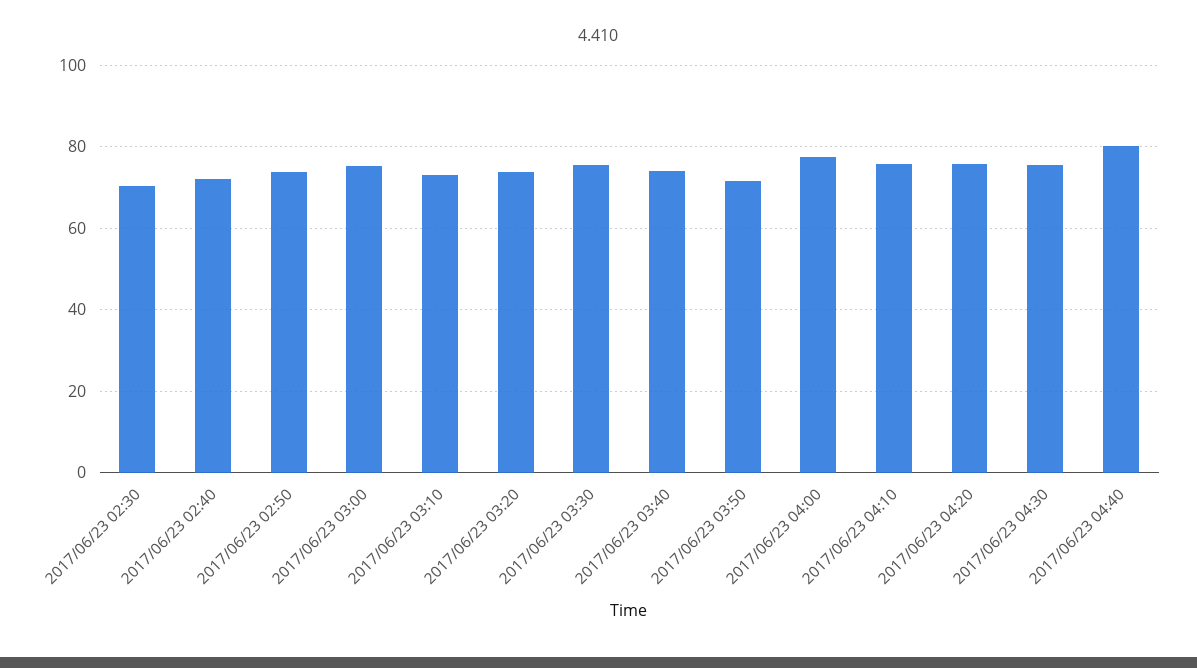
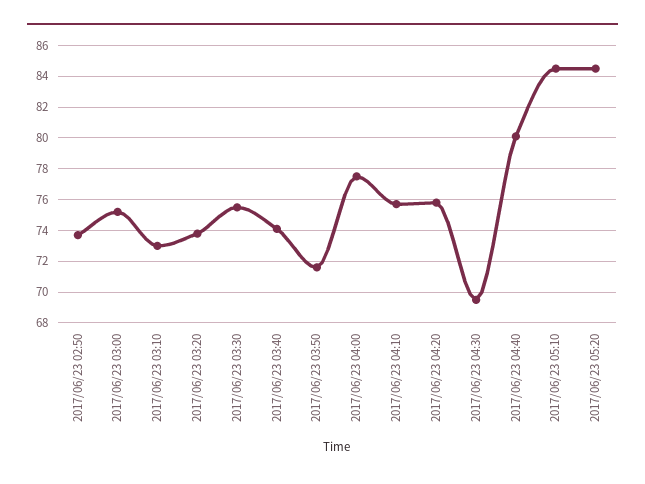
2017/06/23 02:30: 70 -> none
2017/06/23 02:40: 72 -> none
2017/06/23 04:30: 76 -> 69.5
2017/06/23 05:10: none -> 84.5
2017/06/23 05:20: none -> 84.5

